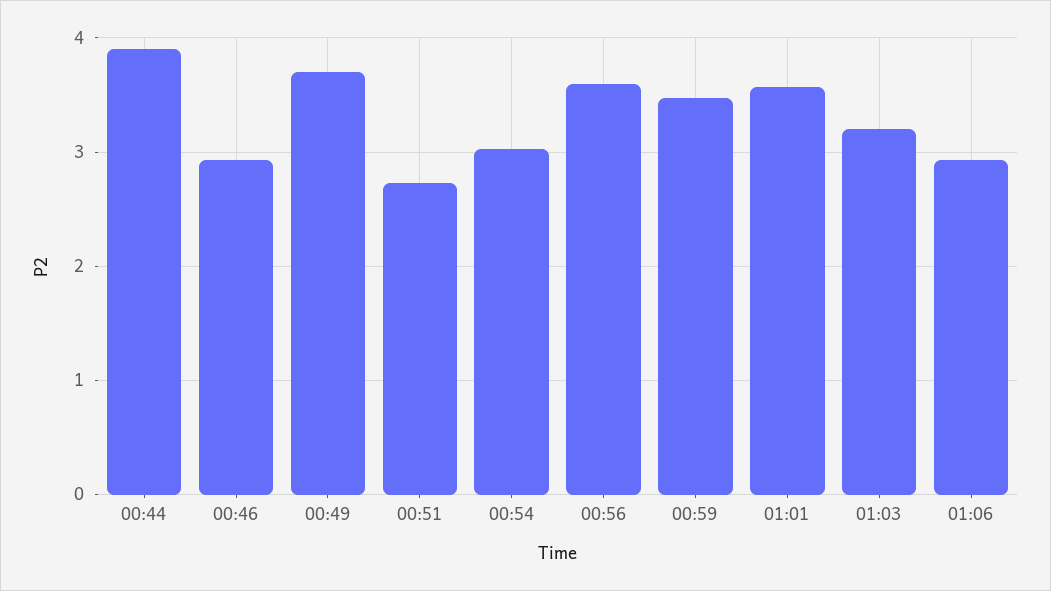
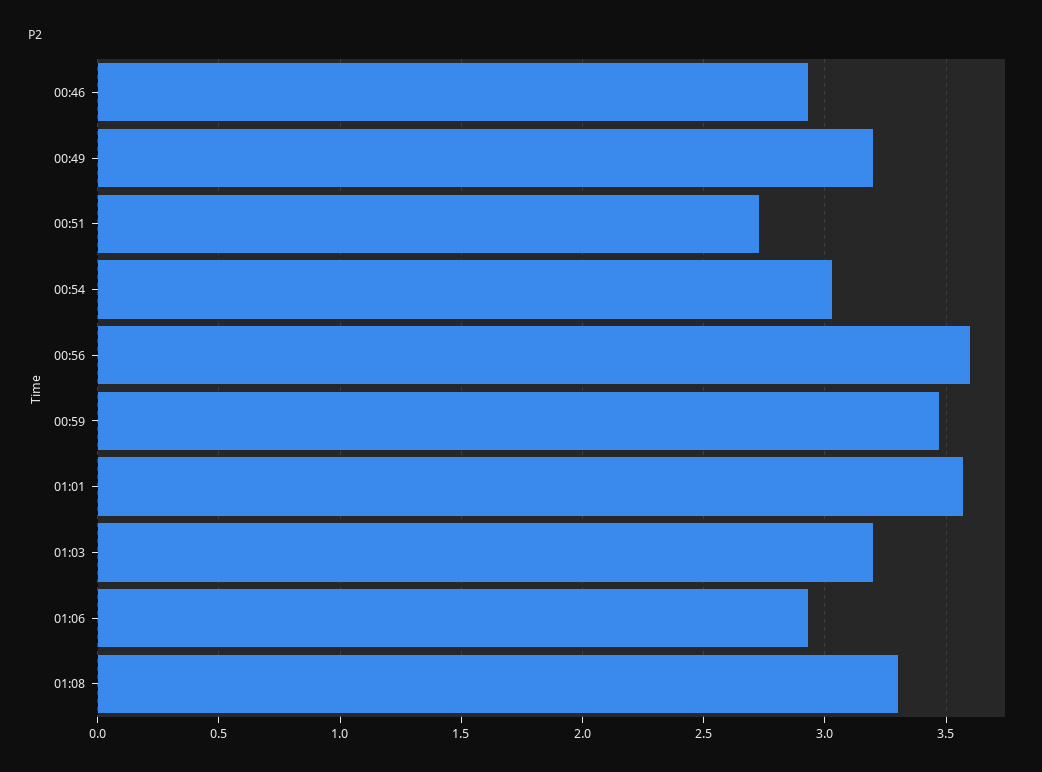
00:44: 3.9 -> none
00:49: 3.7 -> 3.2
01:08: none -> 3.3

